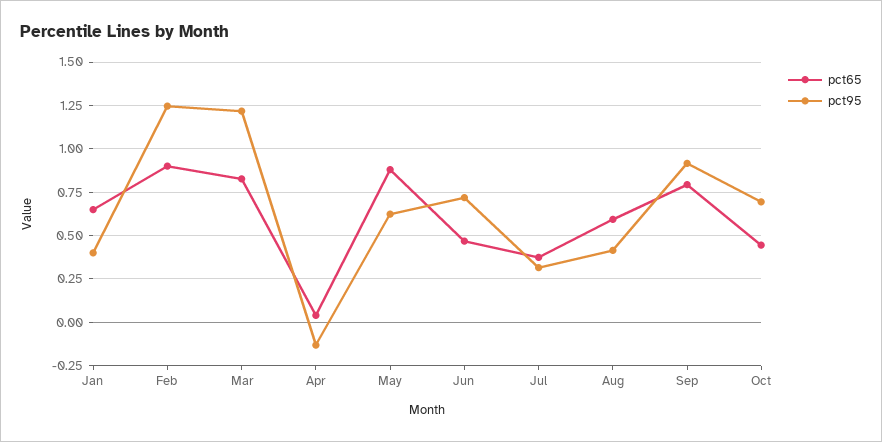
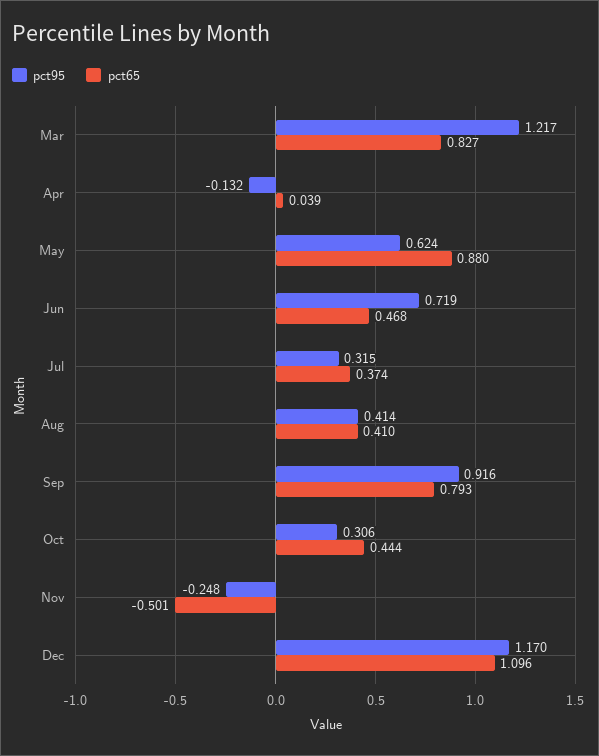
pct65, Jan: 0.65 -> none
pct95, Jan: 0.4 -> none
pct65, Feb: 0.9 -> none
pct95, Feb: 1.25 -> none
pct65, Aug: 0.6 -> 0.41
pct95, Oct: 0.7 -> 0.306
pct95, Nov: none -> -0.248
pct65, Nov: none -> -0.501
pct95, Dec: none -> 1.17
pct65, Dec: none -> 1.096

